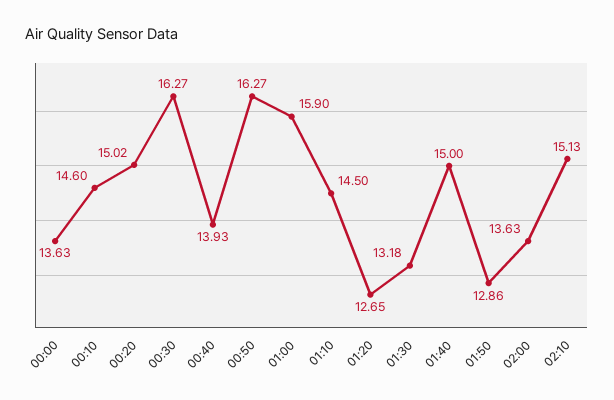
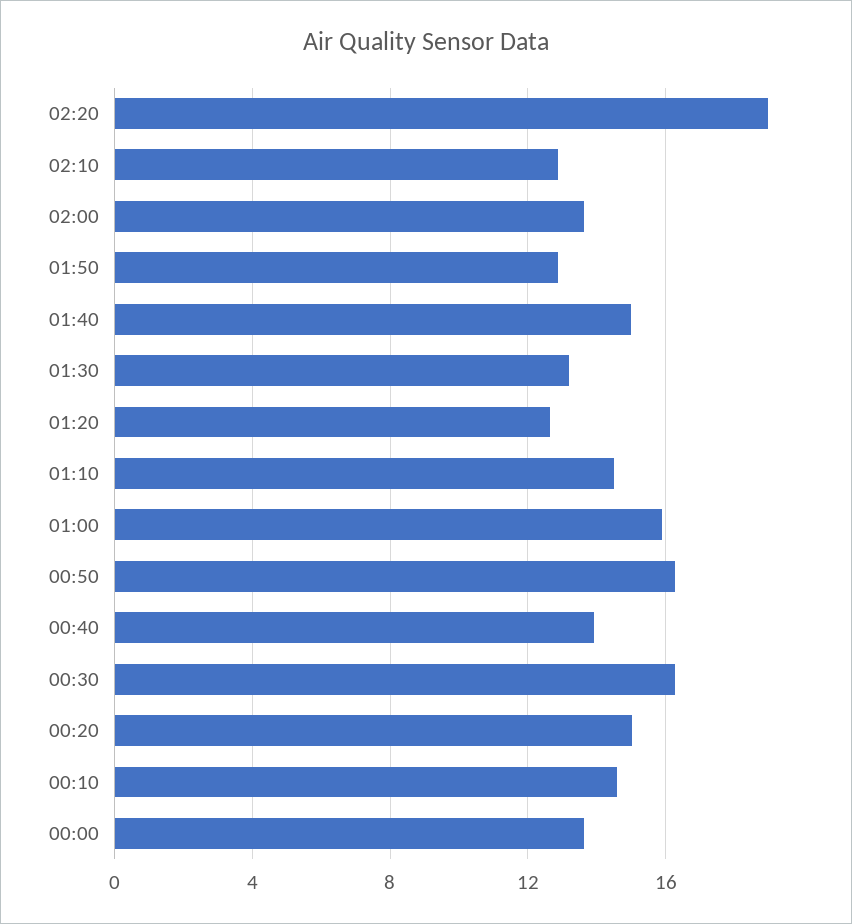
02:10: 15.13 -> 13
02:20: none -> 19

